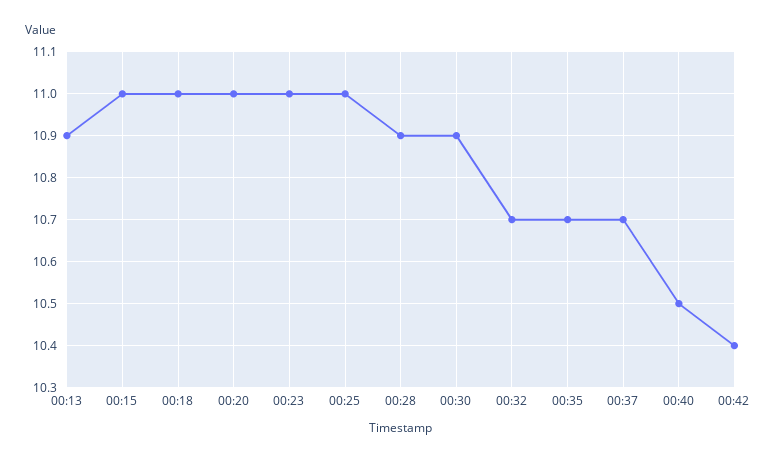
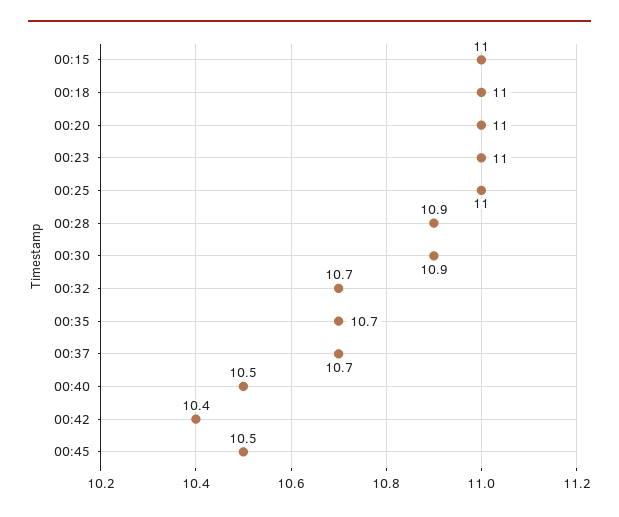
00:13: 10.9 -> none
00:45: none -> 10.5

